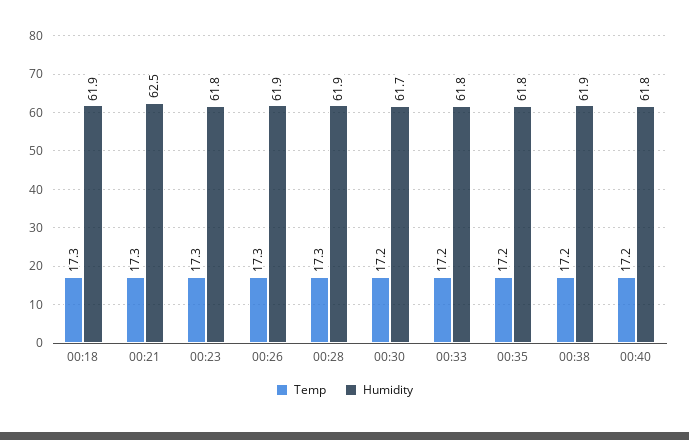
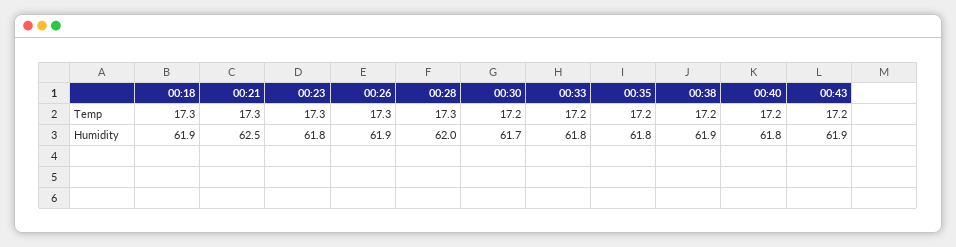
Humidity, 00:28: 61.9 -> 62
Temp, 00:43: none -> 17.2
Humidity, 00:43: none -> 61.9

